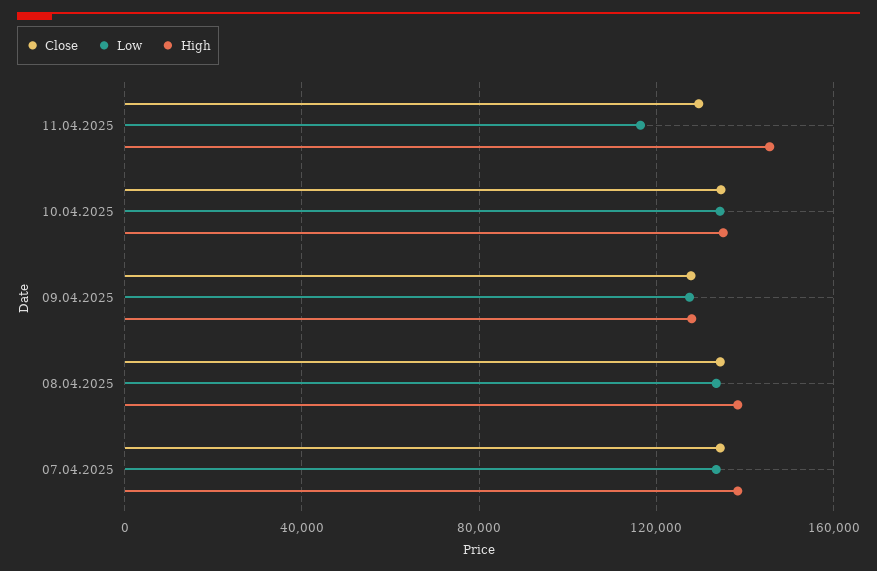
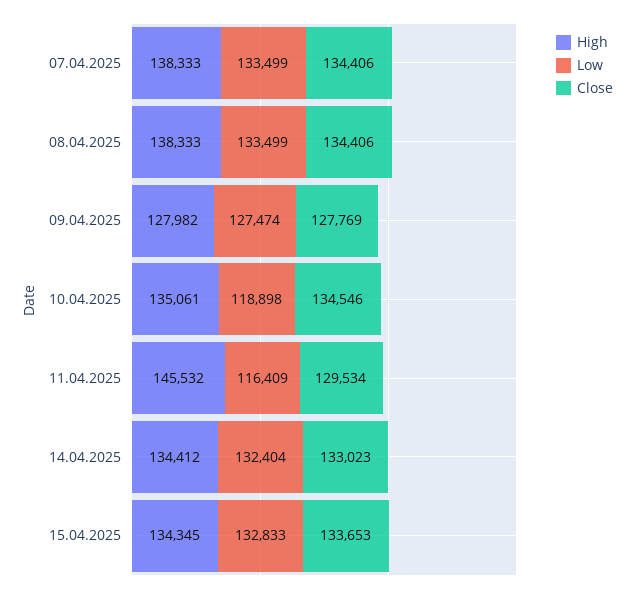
Low, 10.04.2025: 135000 -> 118898
High, 14.04.2025: none -> 134412
Low, 14.04.2025: none -> 132404
Close, 14.04.2025: none -> 133023
High, 15.04.2025: none -> 134345
Low, 15.04.2025: none -> 132833
Close, 15.04.2025: none -> 133653

